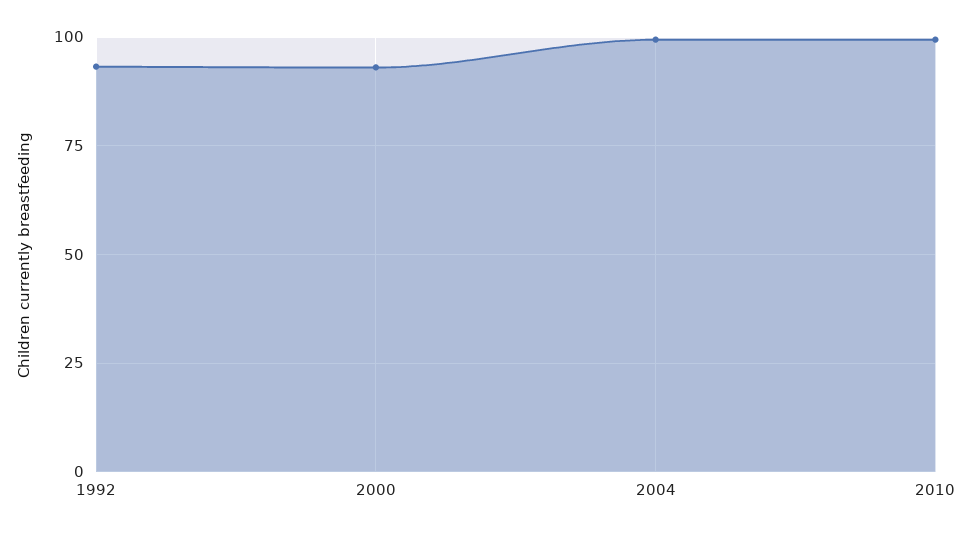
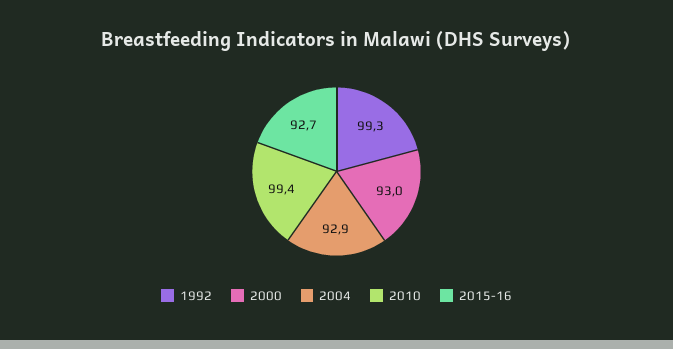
1992: 92.5 -> 99.3
2004: 100 -> 92.9
2015-16: none -> 92.7

